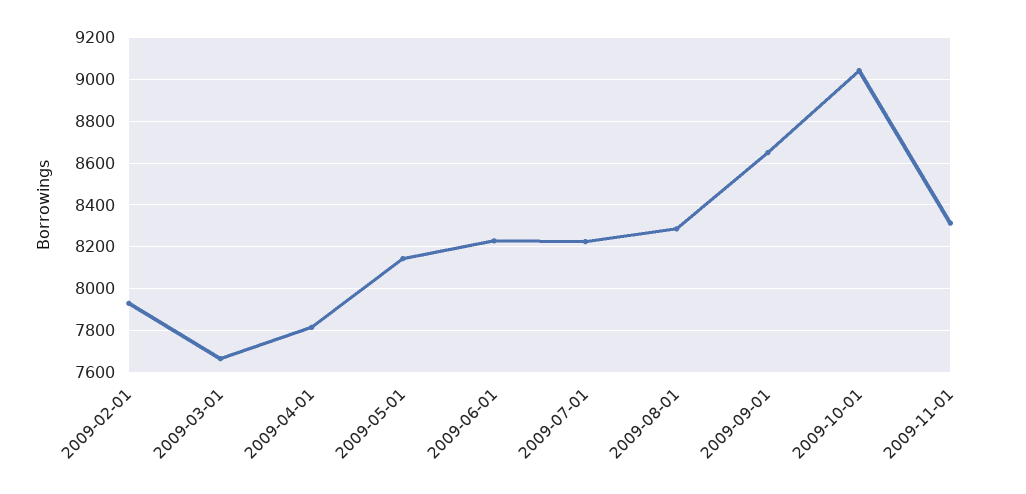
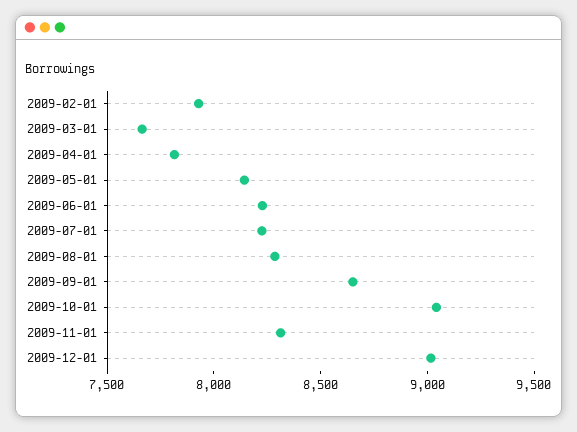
2009-12-01: none -> 9000

